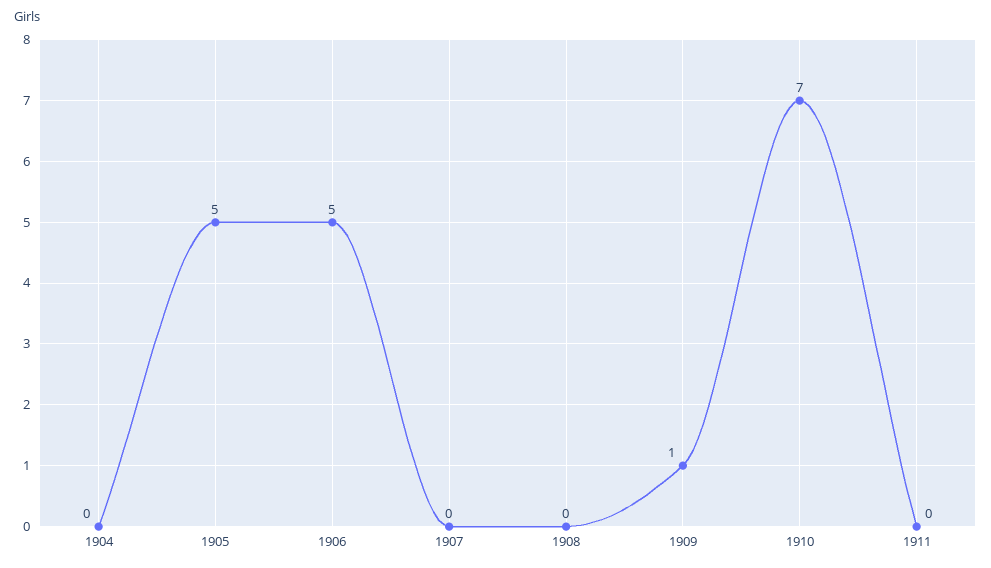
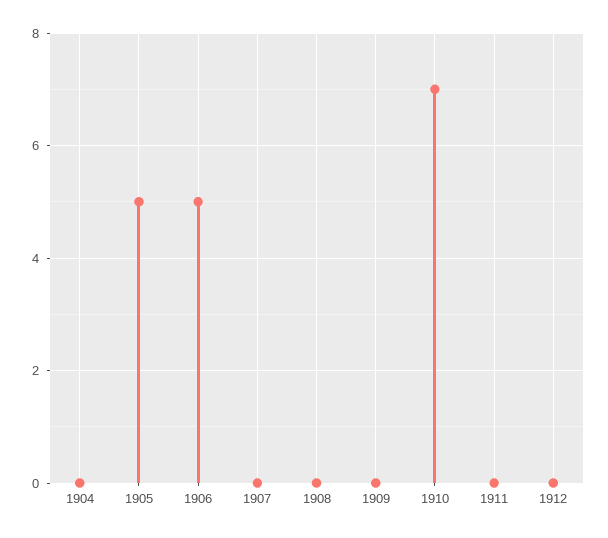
1909: 1 -> 0
1912: none -> 0

